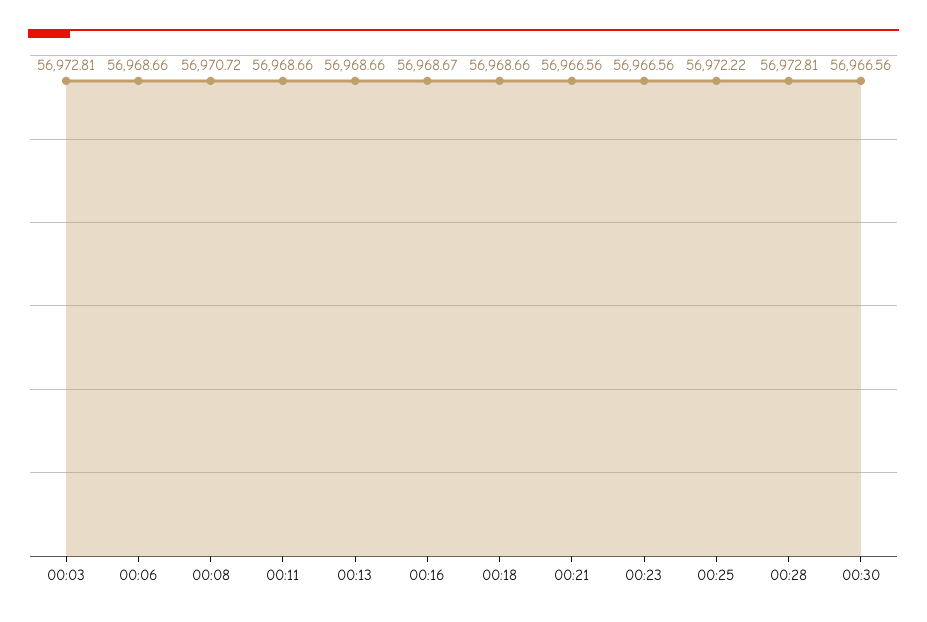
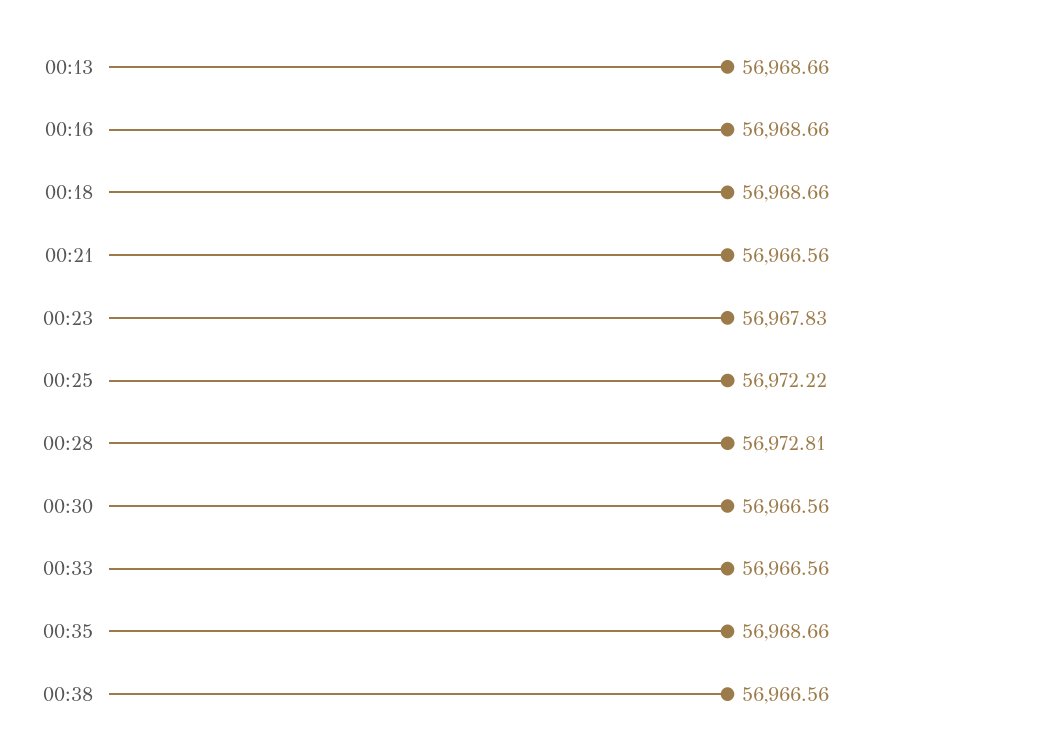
00:03: 56972.81 -> none
00:06: 56968.66 -> none
00:08: 56970.72 -> none
00:11: 56968.66 -> none
00:16: 56968.67 -> 56968.66
00:23: 56966.56 -> 56967.83
00:33: none -> 56966.56
00:35: none -> 56968.66
00:38: none -> 56966.56

